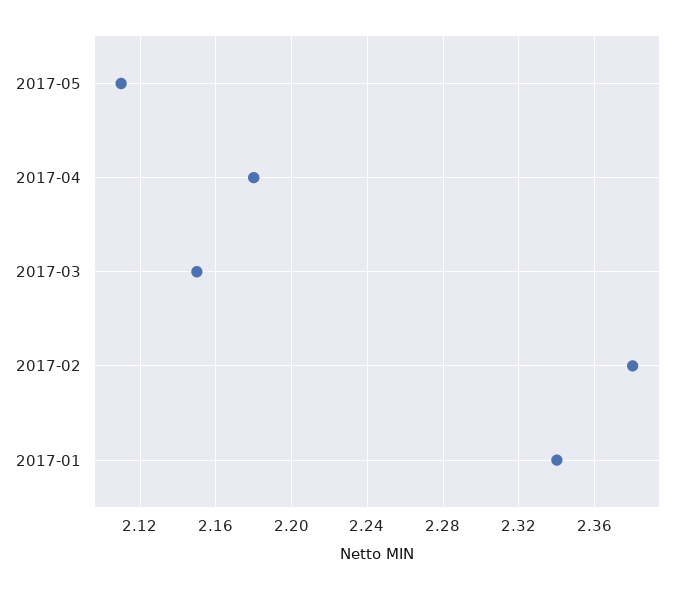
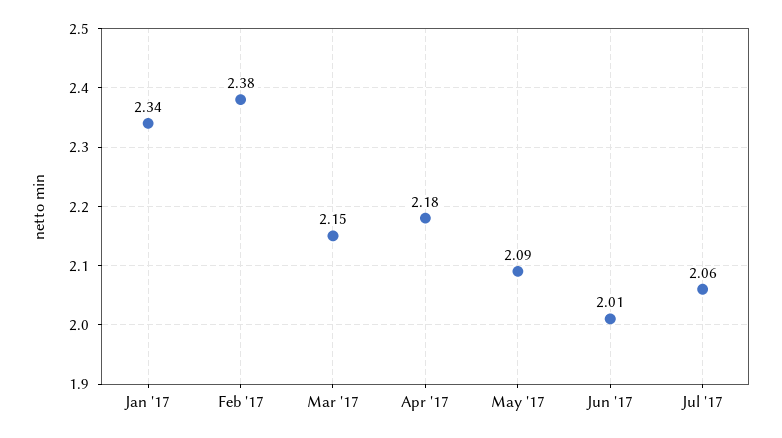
2017-05: 2.11 -> 2.09
Jun '17: none -> 2.01
Jul '17: none -> 2.06

